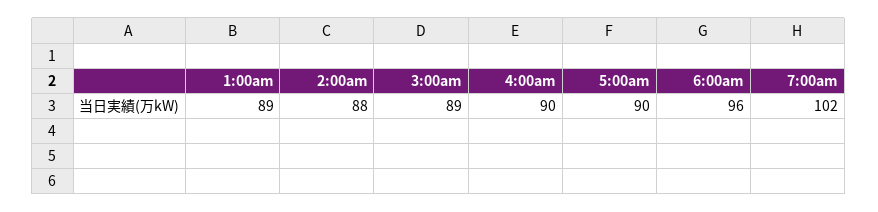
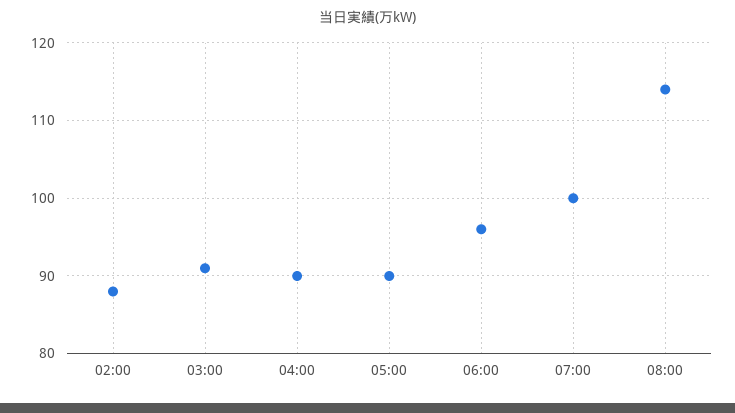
1:00am: 89 -> none
3:00am: 89 -> 91
7:00am: 102 -> 100
08:00: none -> 114

